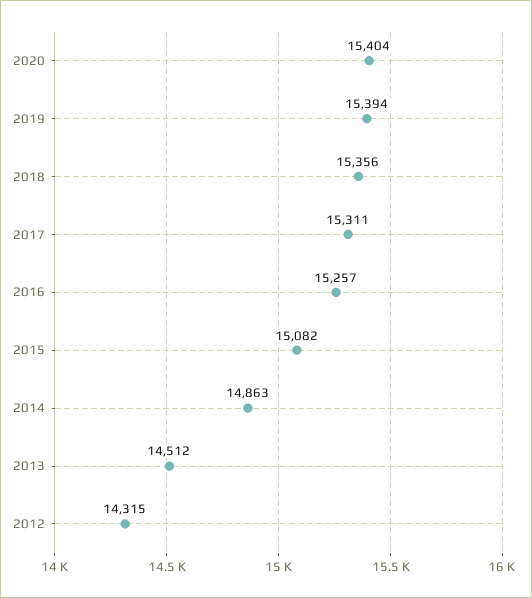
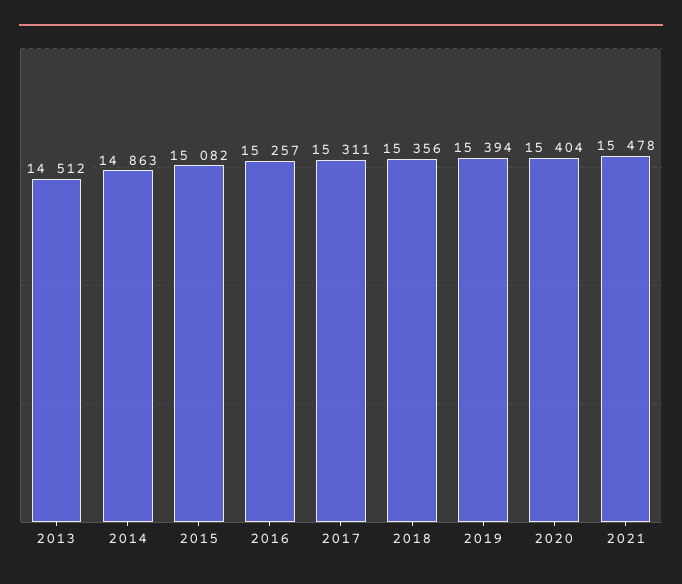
2012: 14315 -> none
2021: none -> 15478

